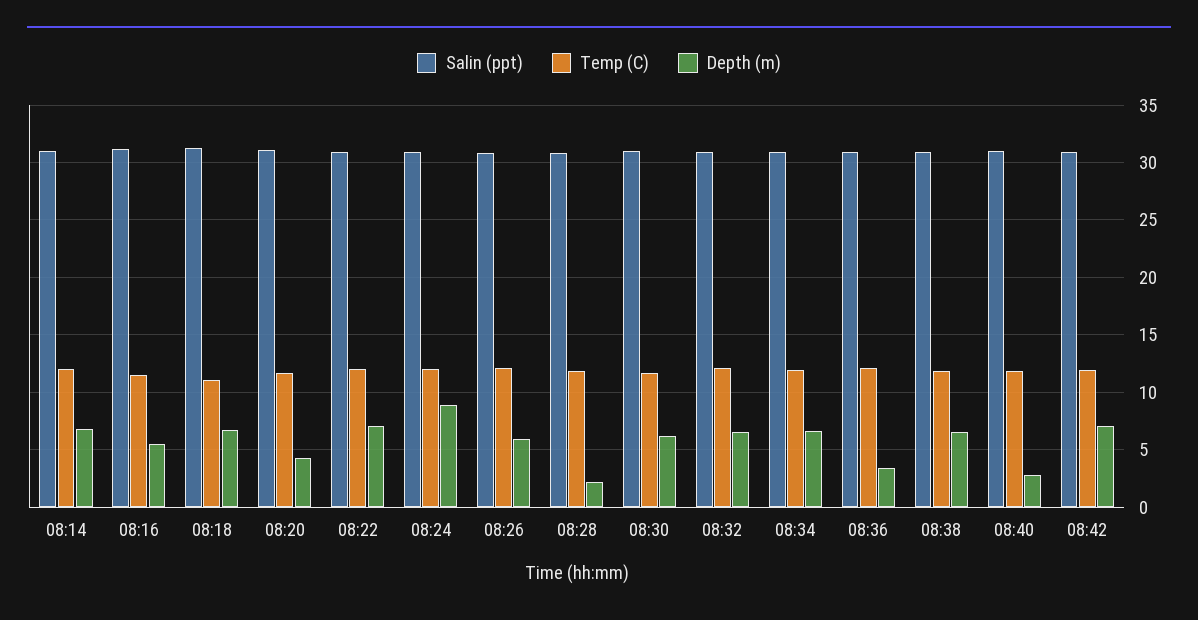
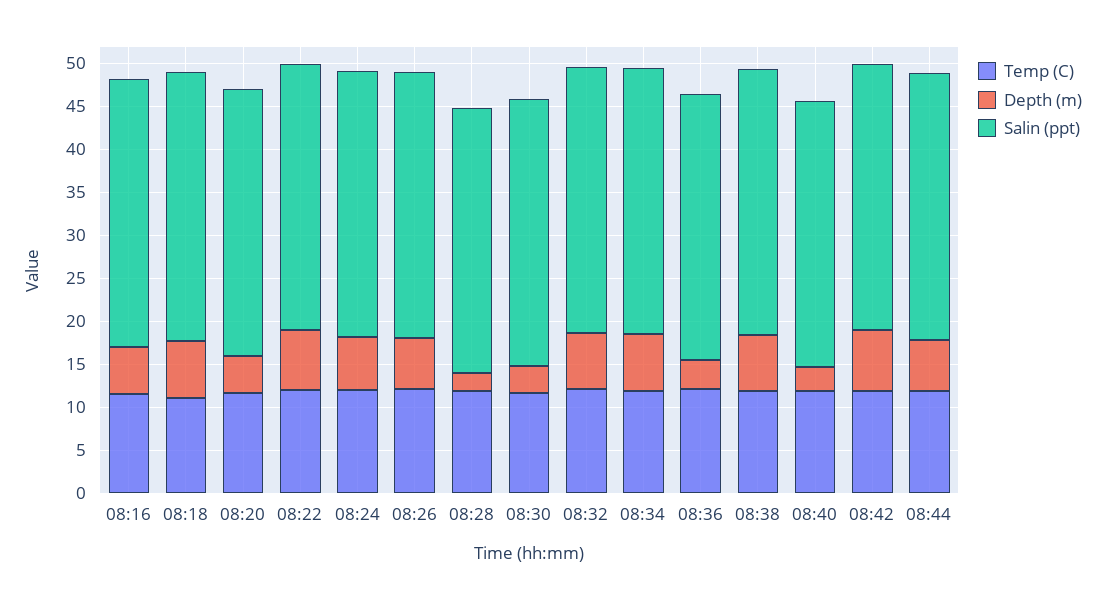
Salin (ppt), 08:14: 31 -> none
Temp (C), 08:14: 12 -> none
Depth (m), 08:14: 7 -> none
Depth (m), 08:24: 9 -> 6
Depth (m), 08:30: 6 -> 3
Temp (C), 08:44: none -> 12
Depth (m), 08:44: none -> 6
Salin (ppt), 08:44: none -> 31

